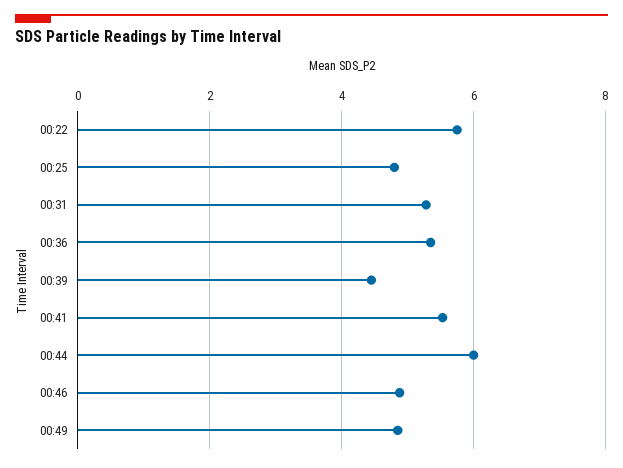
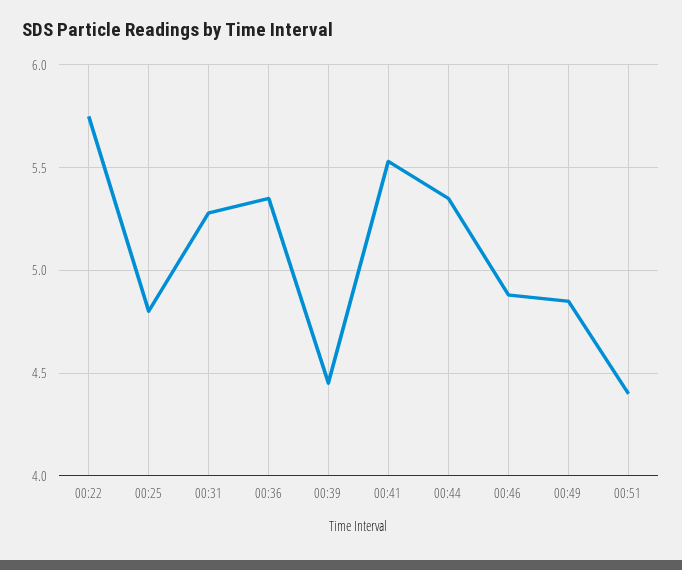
00:44: 6 -> 5.35
00:51: none -> 4.4

